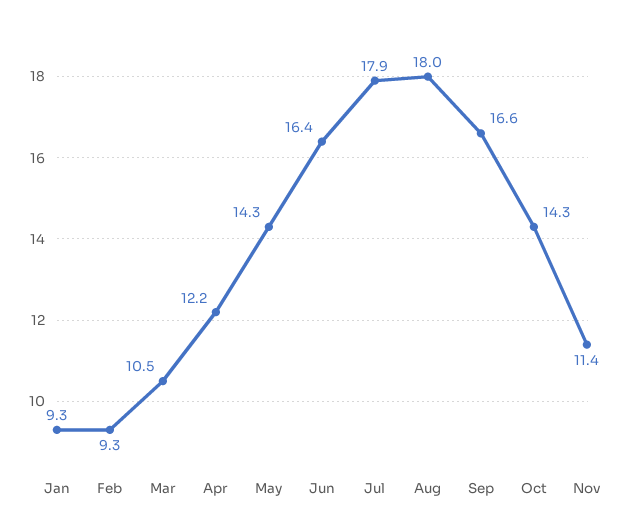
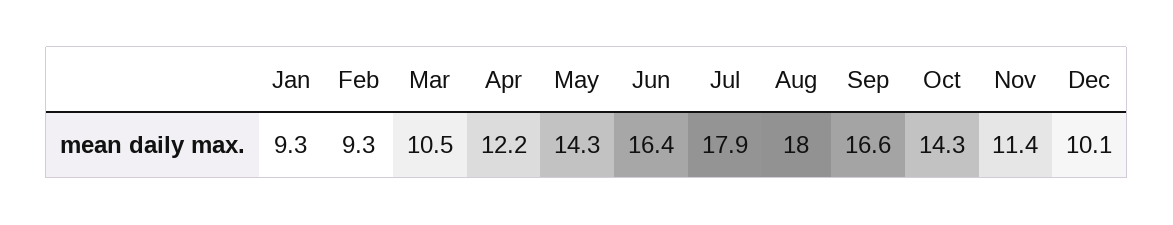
Dec: none -> 10.1

